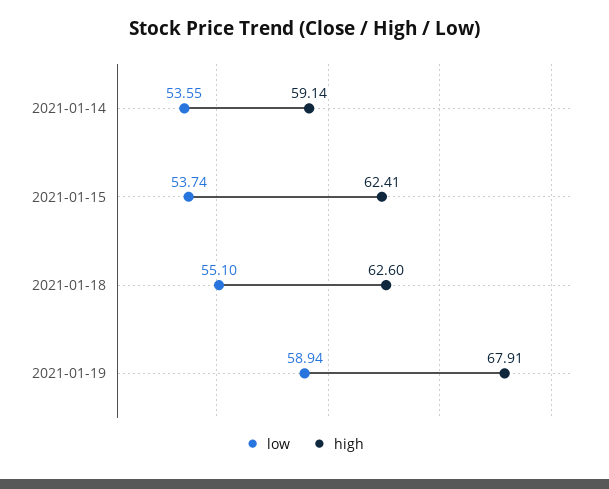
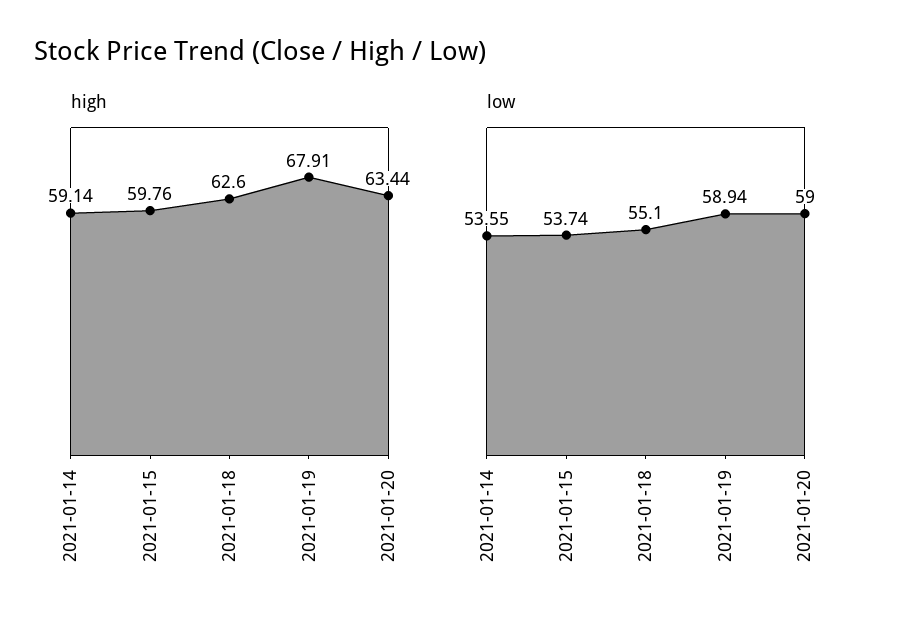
high, 2021-01-15: 62.41 -> 59.76
high, 2021-01-20: none -> 63.44
low, 2021-01-20: none -> 59

